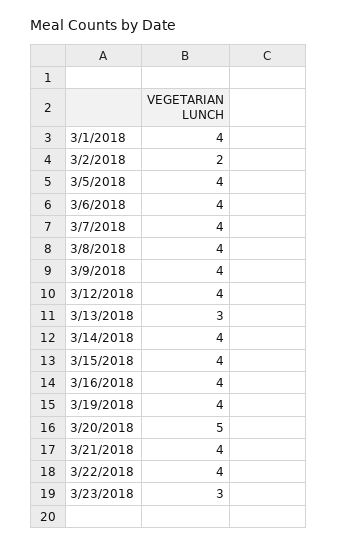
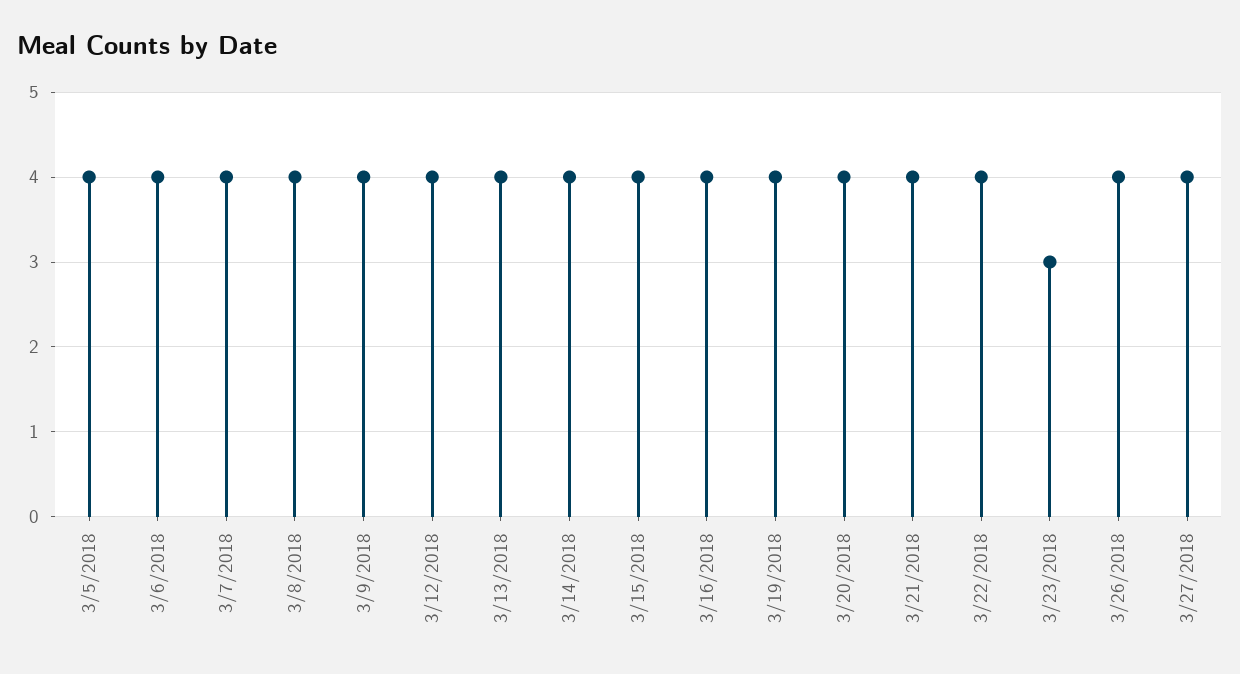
3/1/2018: 4 -> none
3/2/2018: 2 -> none
3/13/2018: 3 -> 4
3/20/2018: 5 -> 4
3/26/2018: none -> 4
3/27/2018: none -> 4

